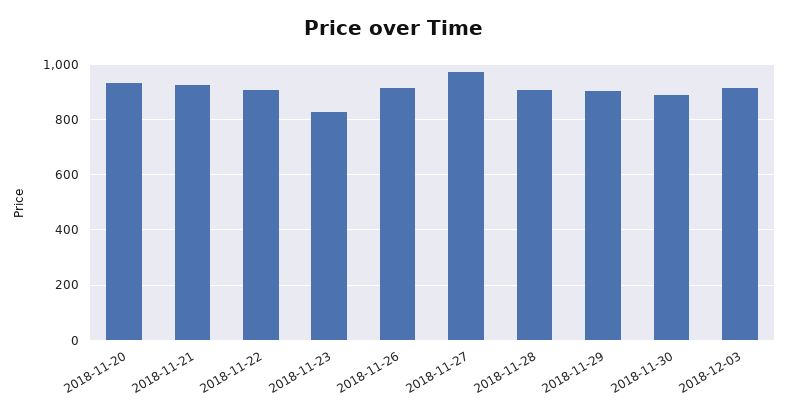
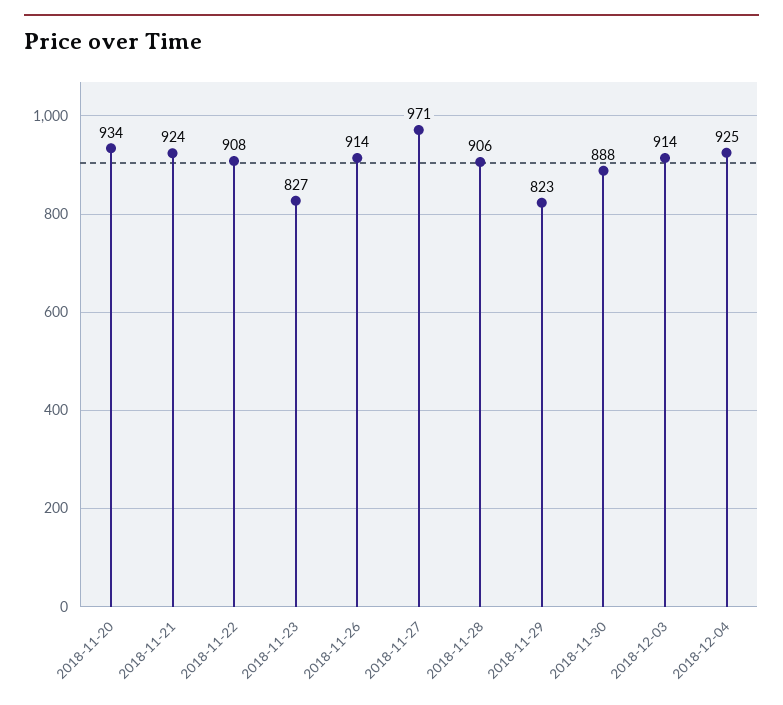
2018-11-29: 900 -> 823
2018-12-04: none -> 925

